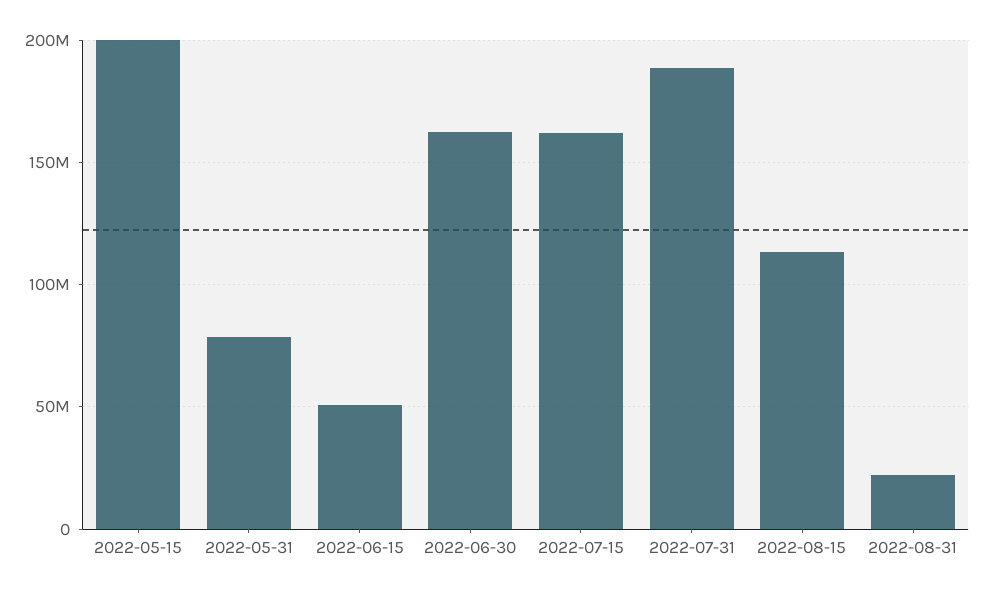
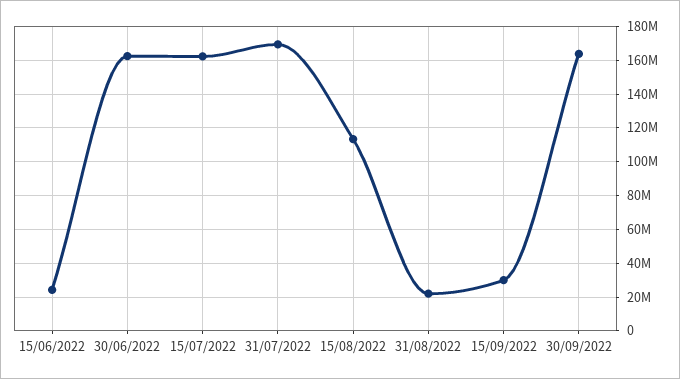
2022-05-15: 200000000 -> none
2022-05-31: 80000000 -> none
2022-06-15: 50000000 -> 25000000
2022-07-31: 190000000 -> 170000000
15/09/2022: none -> 30000000
30/09/2022: none -> 165000000

